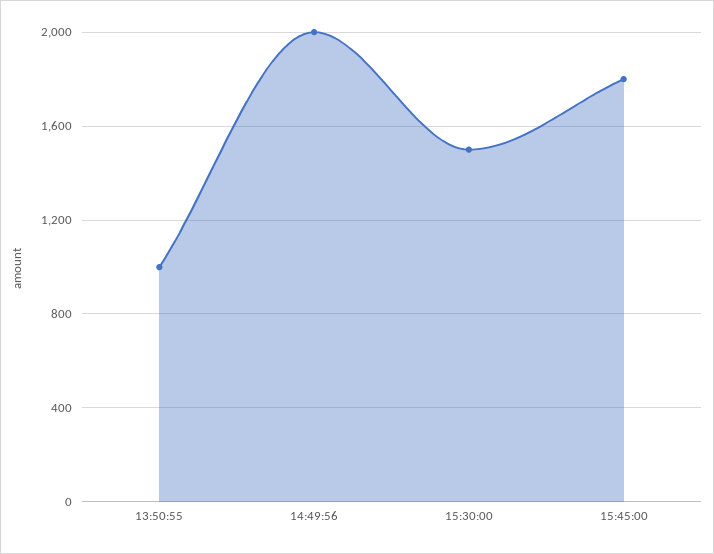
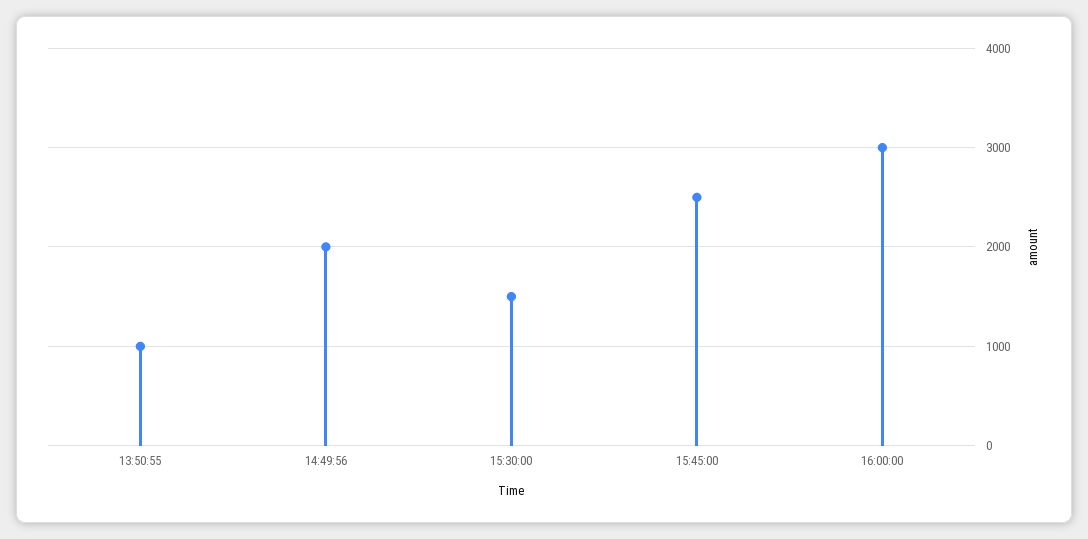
15:45:00: 1800 -> 2500
16:00:00: none -> 3000

